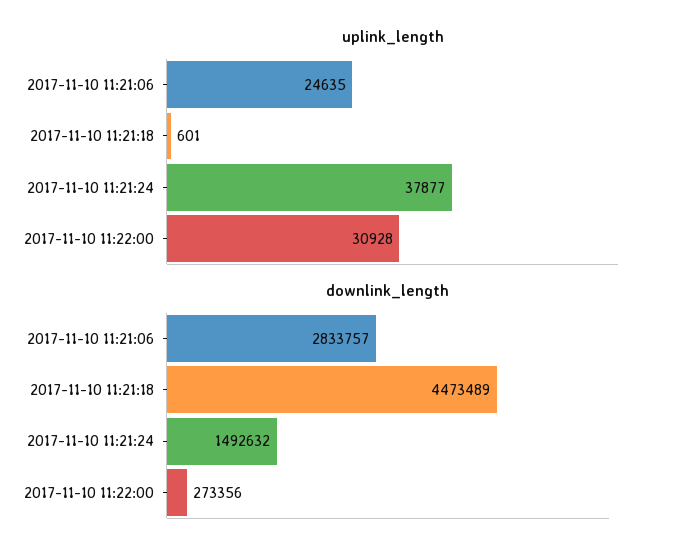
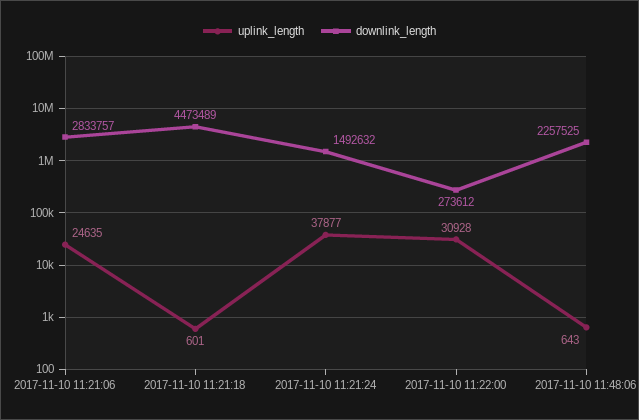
downlink_length, 2017-11-10 11:22:00: 273356 -> 273612
uplink_length, 2017-11-10 11:48:06: none -> 643
downlink_length, 2017-11-10 11:48:06: none -> 2257525

